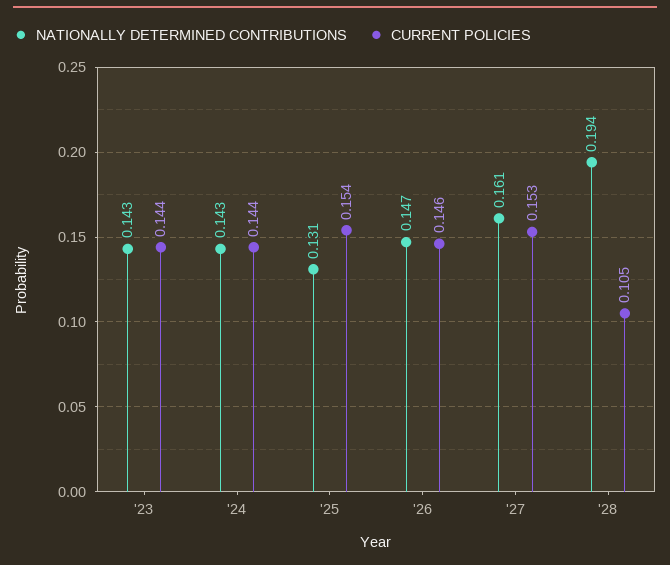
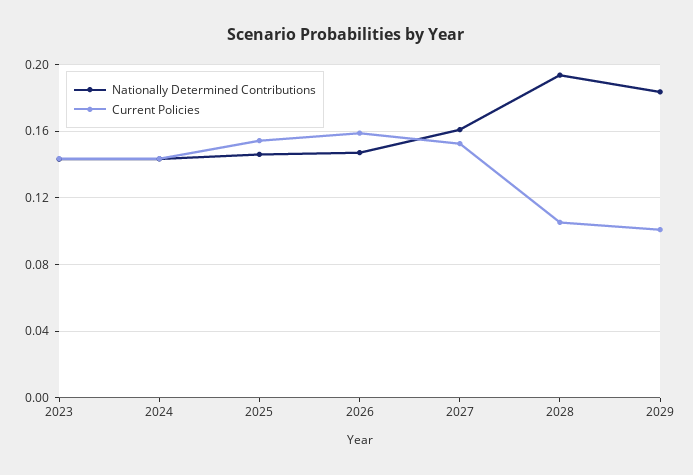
NATIONALLY DETERMINED CONTRIBUTIONS, '25: 0.131 -> 0.145
CURRENT POLICIES, '26: 0.146 -> 0.16
NATIONALLY DETERMINED CONTRIBUTIONS, 2029: none -> 0.185
CURRENT POLICIES, 2029: none -> 0.1

